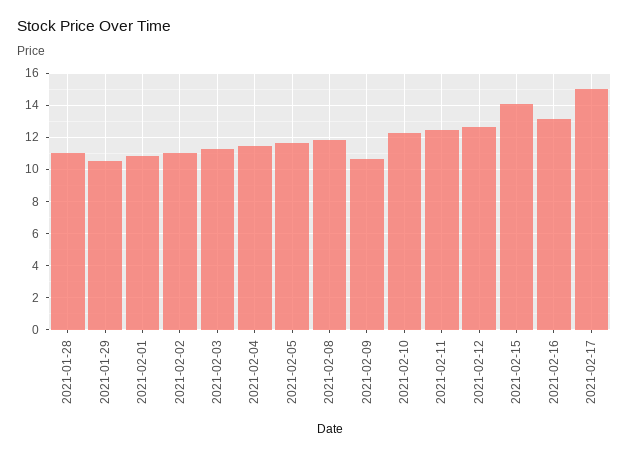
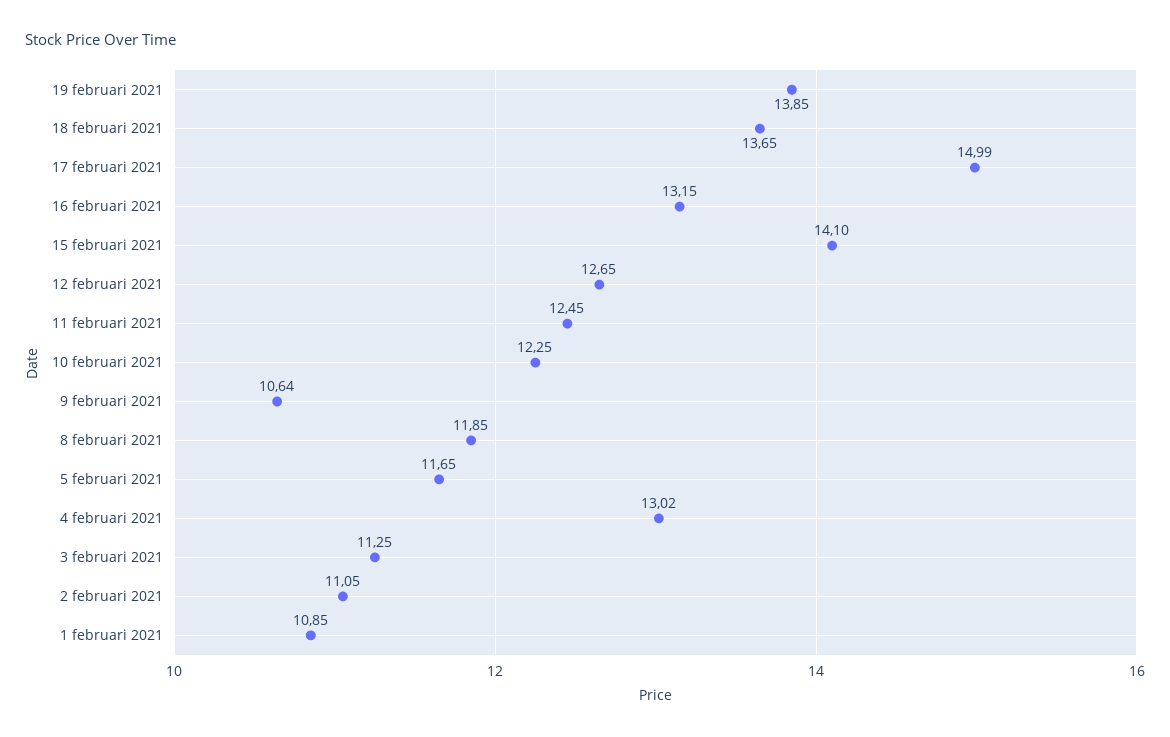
2021-01-28: 11 -> none
2021-01-29: 10.5 -> none
2021-02-04: 11.5 -> 13.02
19 februari 2021: none -> 13.85
18 februari 2021: none -> 13.65

